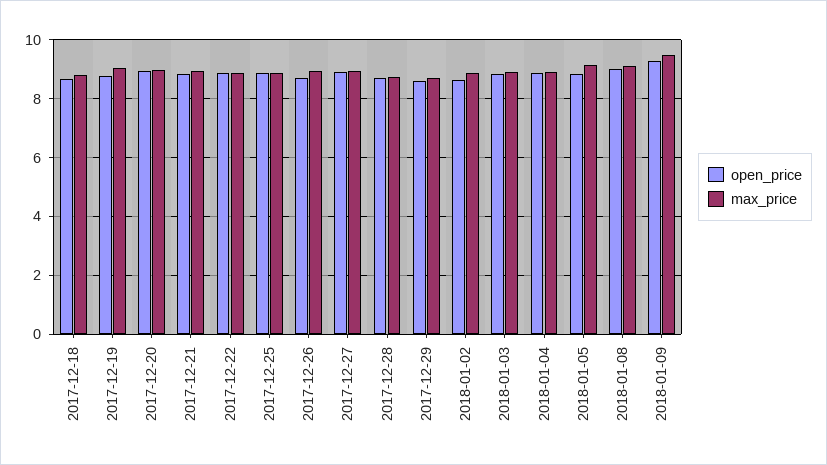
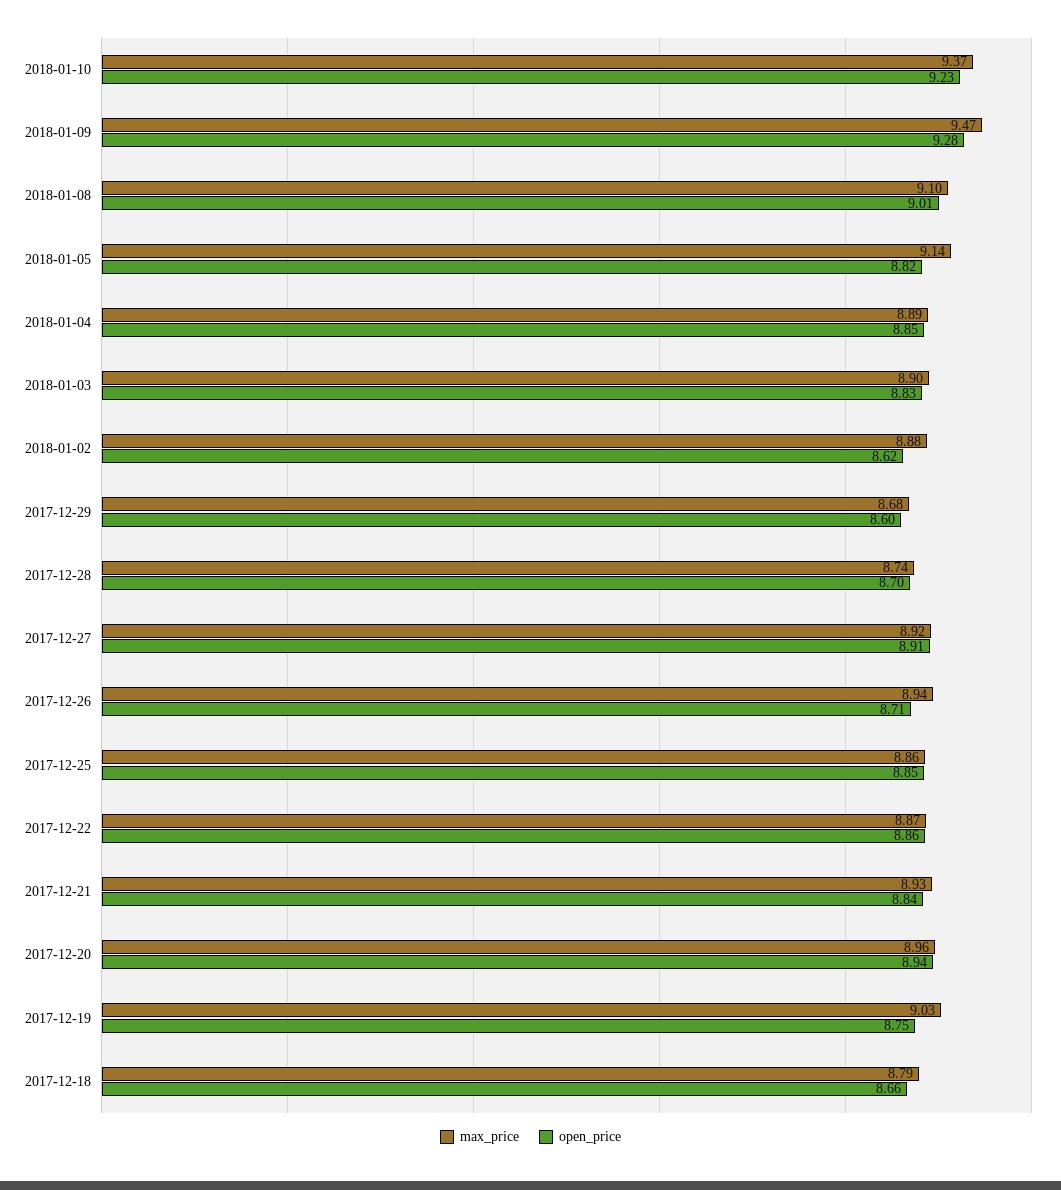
max_price, 2018-01-10: none -> 9.37
open_price, 2018-01-10: none -> 9.23

